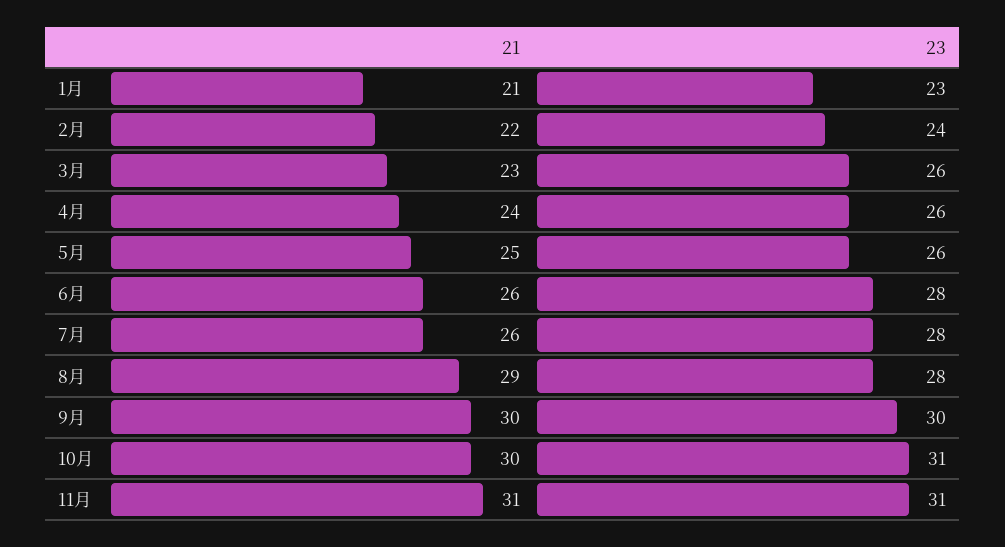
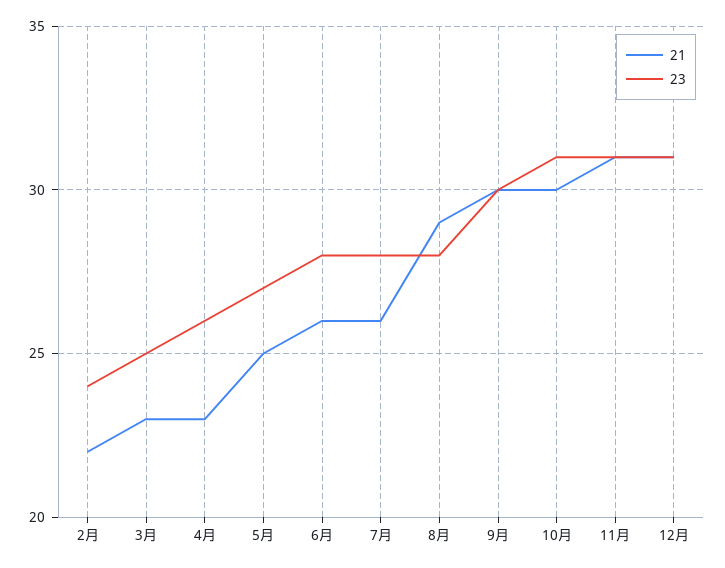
21, 1月: 21 -> none
23, 1月: 23 -> none
23, 3月: 26 -> 25
21, 4月: 24 -> 23
23, 5月: 26 -> 27
21, 12月: none -> 31
23, 12月: none -> 31

